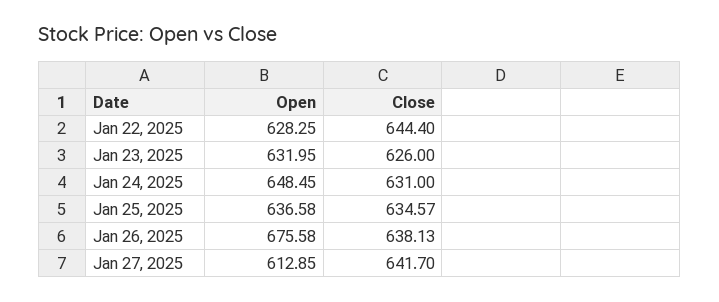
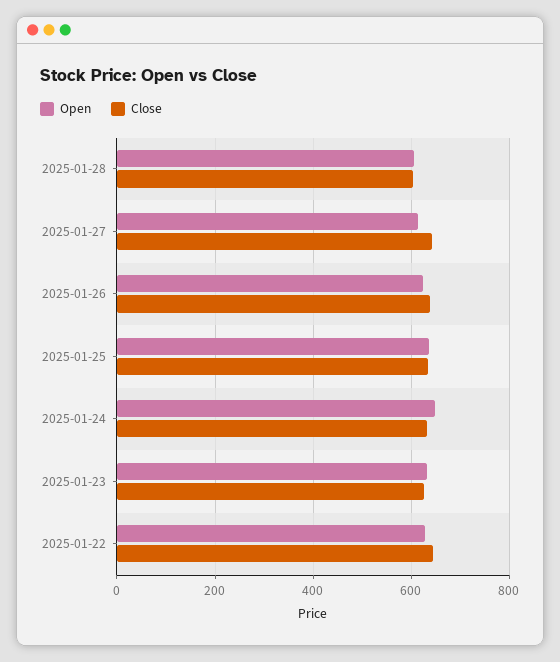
Open, Jan 26, 2025: 675.58 -> 620
Open, 2025-01-28: none -> 600
Close, 2025-01-28: none -> 600

